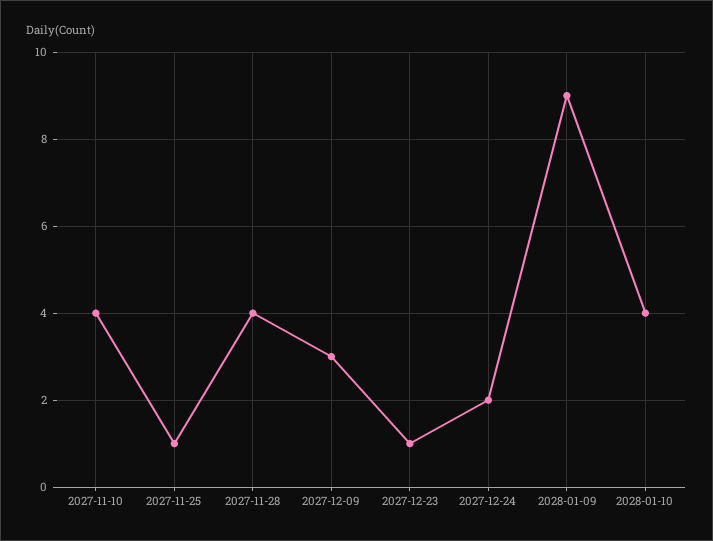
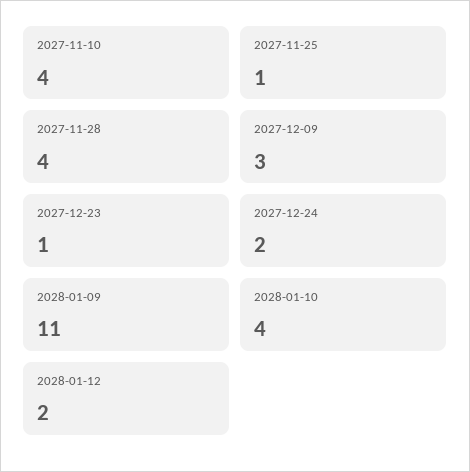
2028-01-09: 9 -> 11
2028-01-12: none -> 2

